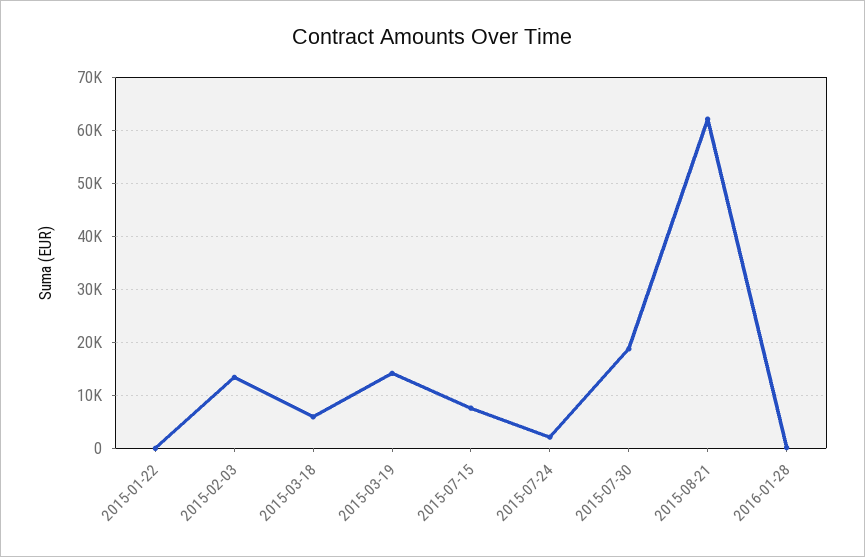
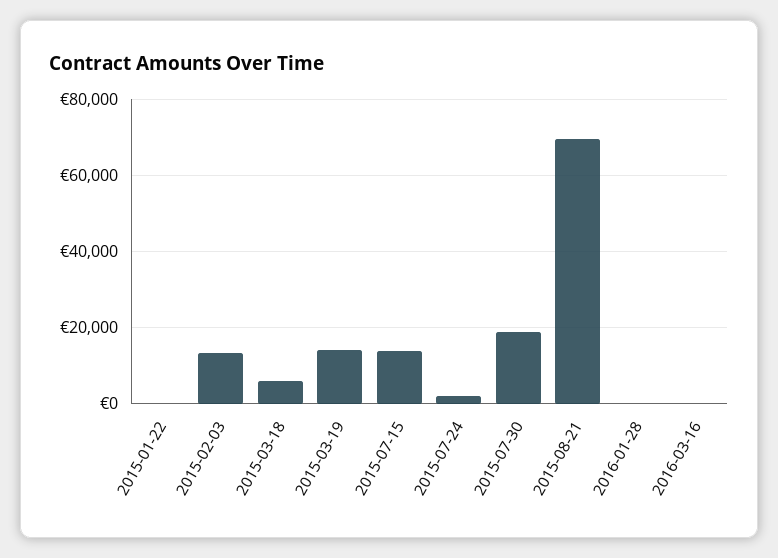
2015-07-15: 8000 -> 14000
2015-08-21: 62000 -> 70000
2016-03-16: none -> 0

